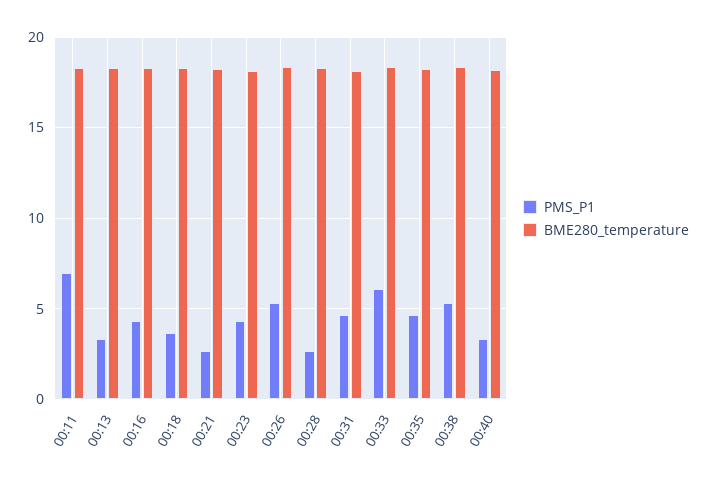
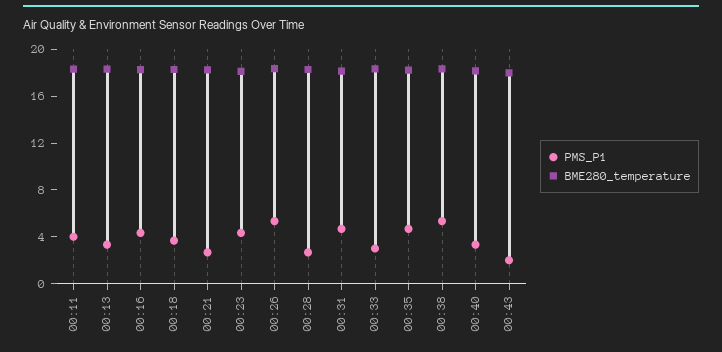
PMS_P1, 00:11: 7 -> 4
PMS_P1, 00:33: 6 -> 3
PMS_P1, 00:43: none -> 2
BME280_temperature, 00:43: none -> 18

